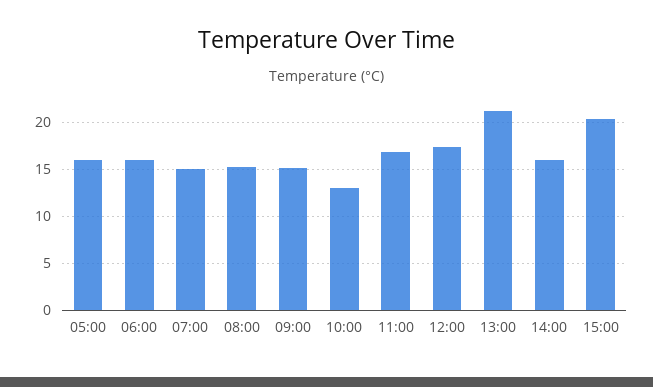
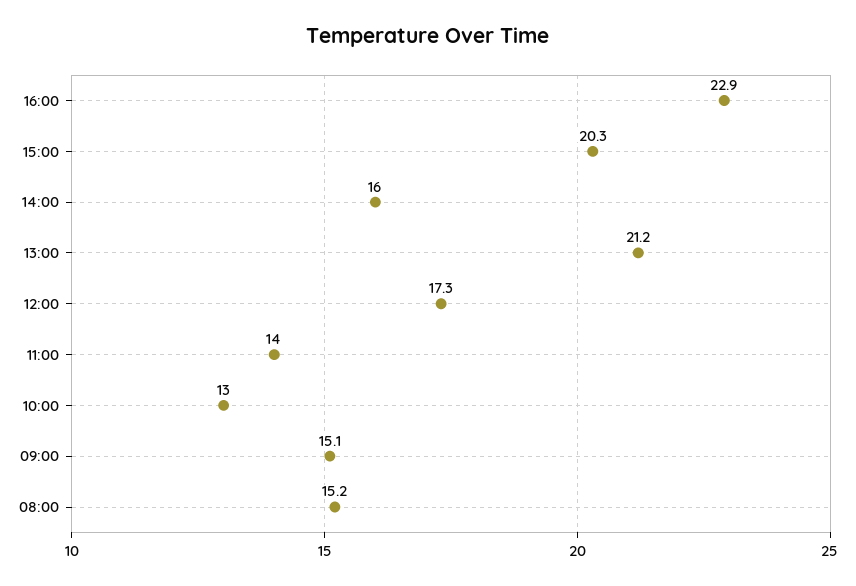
05:00: 16 -> none
06:00: 16 -> none
07:00: 15 -> none
11:00: 17 -> 14
16:00: none -> 22.9

